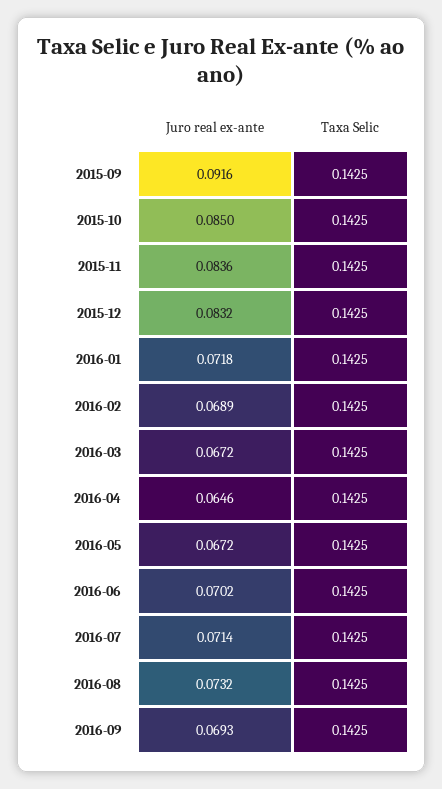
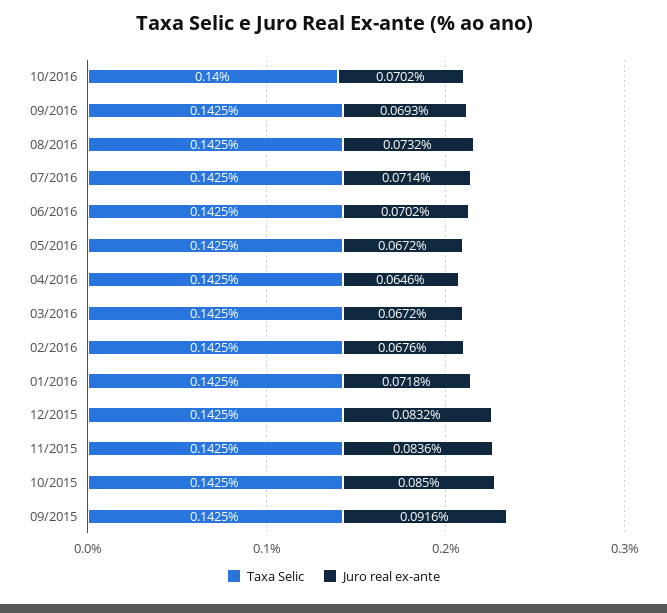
Juro real ex-ante, 2016-02: 0.0689 -> 0.0676
Taxa Selic, 10/2016: none -> 0.14
Juro real ex-ante, 10/2016: none -> 0.0702

